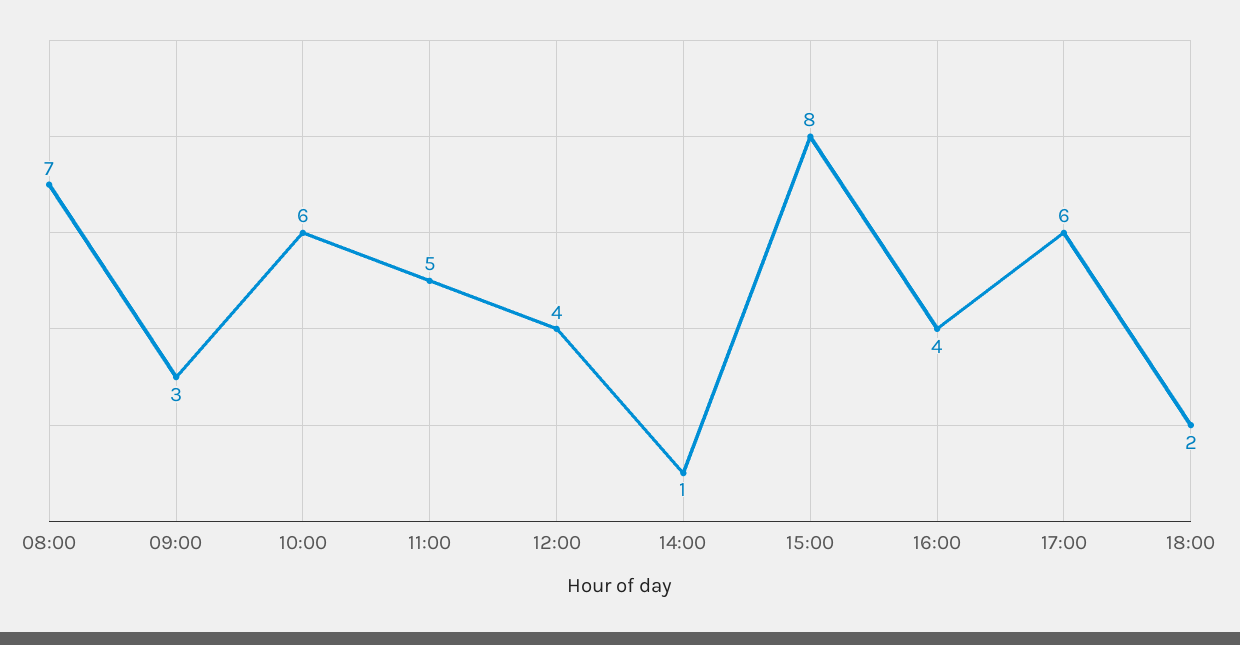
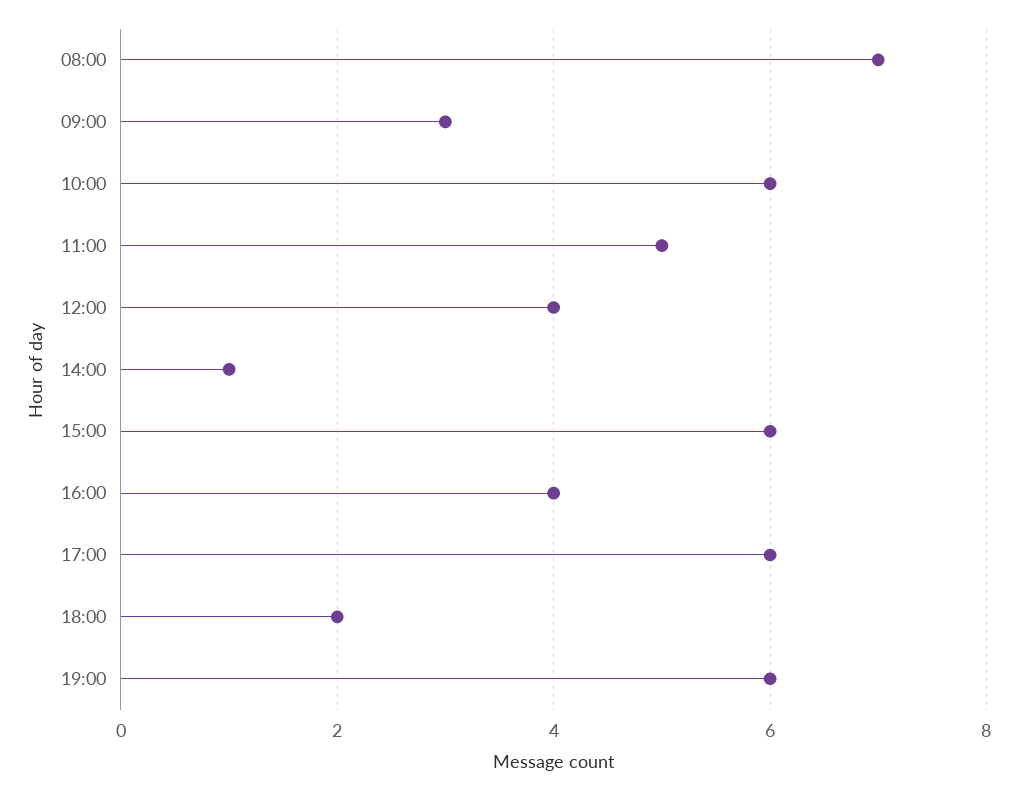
15:00: 8 -> 6
19:00: none -> 6

